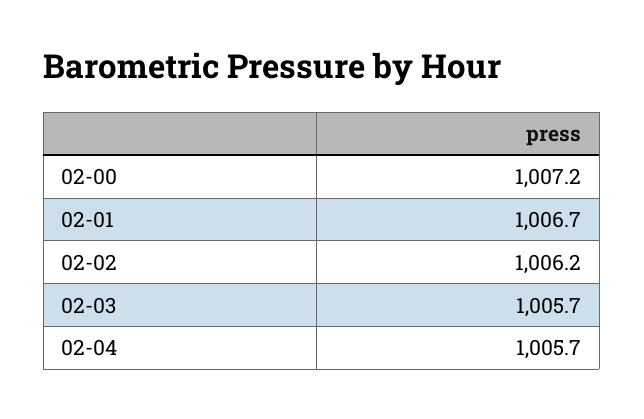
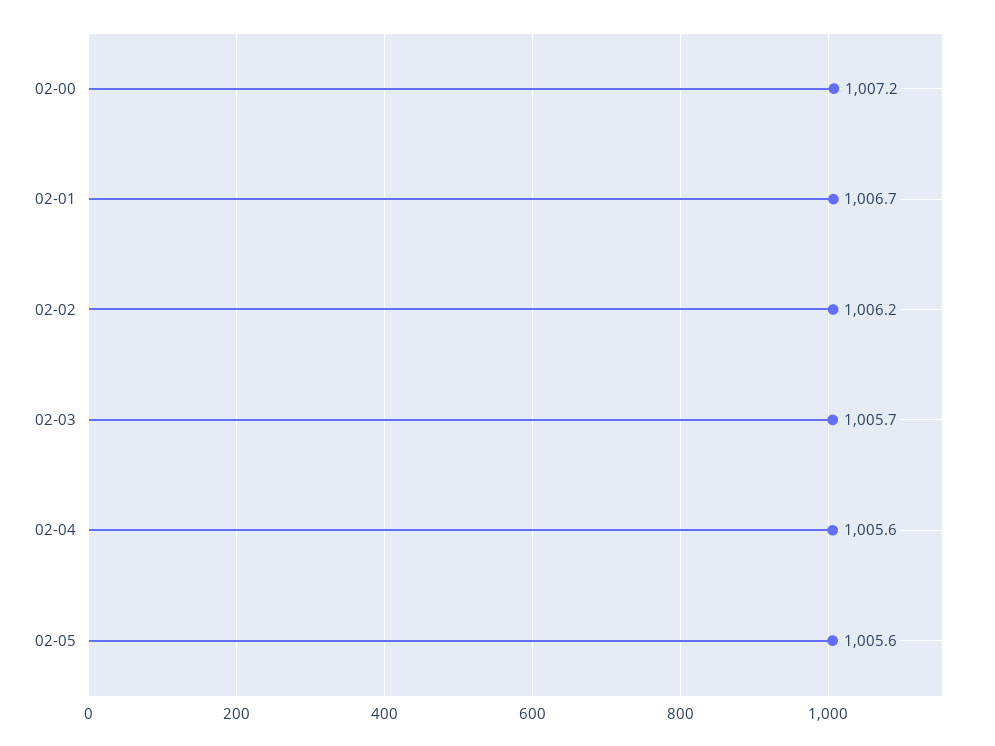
02-04: 1005.7 -> 1005.6
02-05: none -> 1005.6

